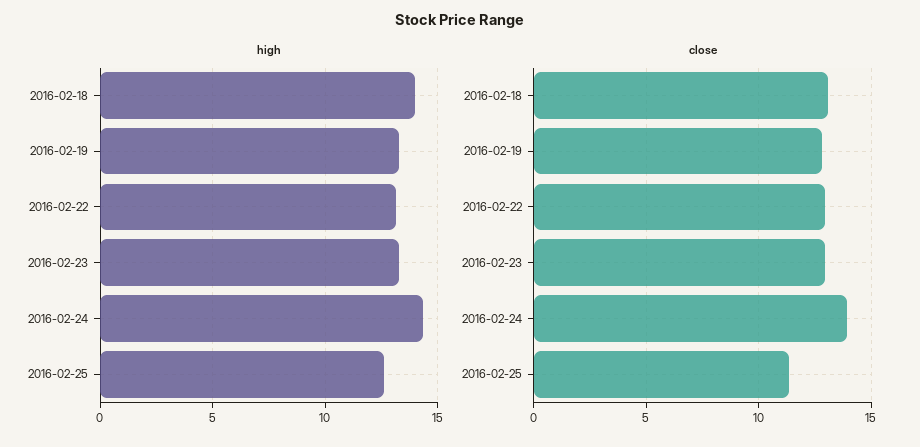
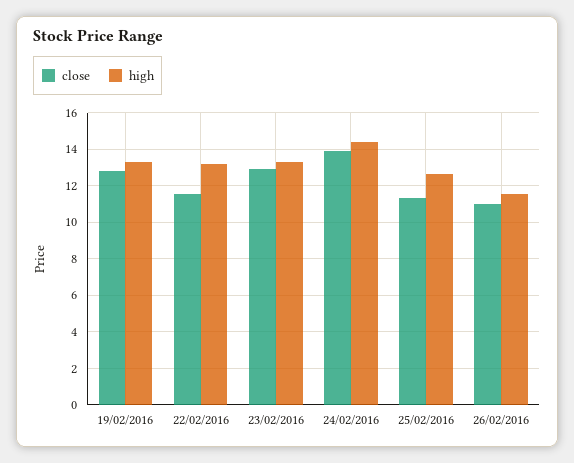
high, 2016-02-18: 14 -> none
close, 2016-02-18: 13 -> none
close, 2016-02-22: 13 -> 11.5
close, 26/02/2016: none -> 11
high, 26/02/2016: none -> 11.5

